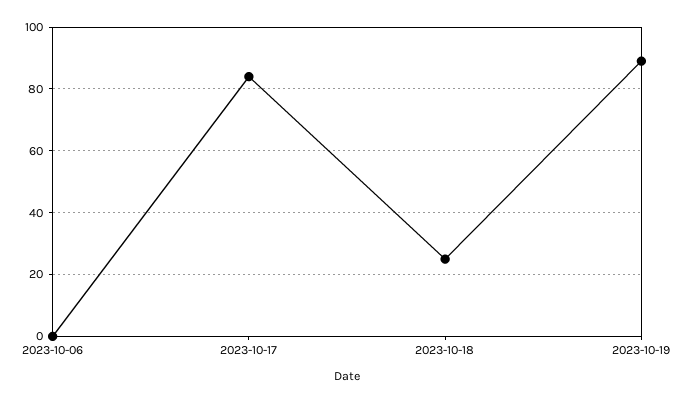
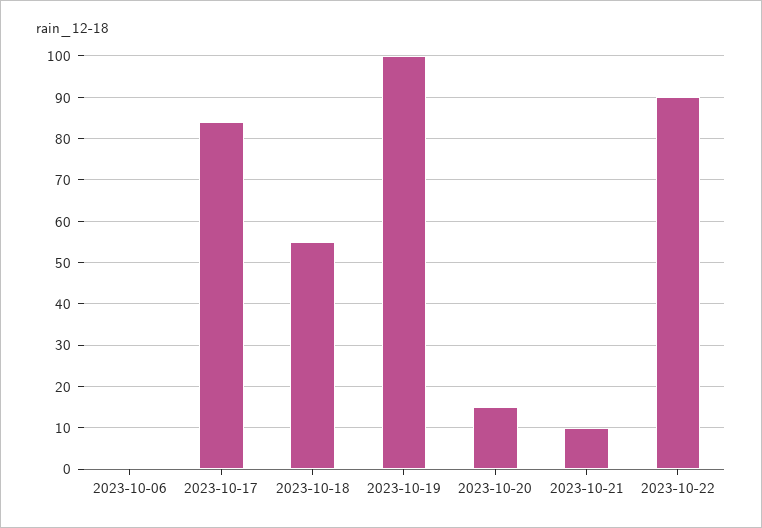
2023-10-18: 25 -> 55
2023-10-19: 90 -> 100
2023-10-20: none -> 15
2023-10-21: none -> 10
2023-10-22: none -> 90

